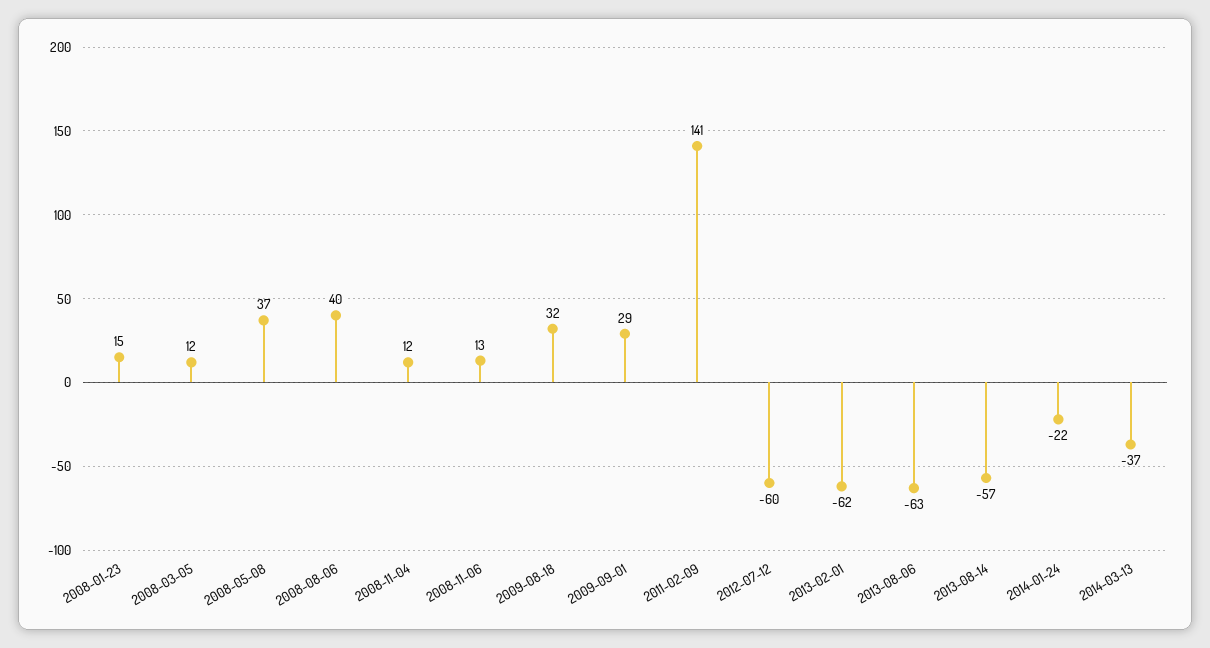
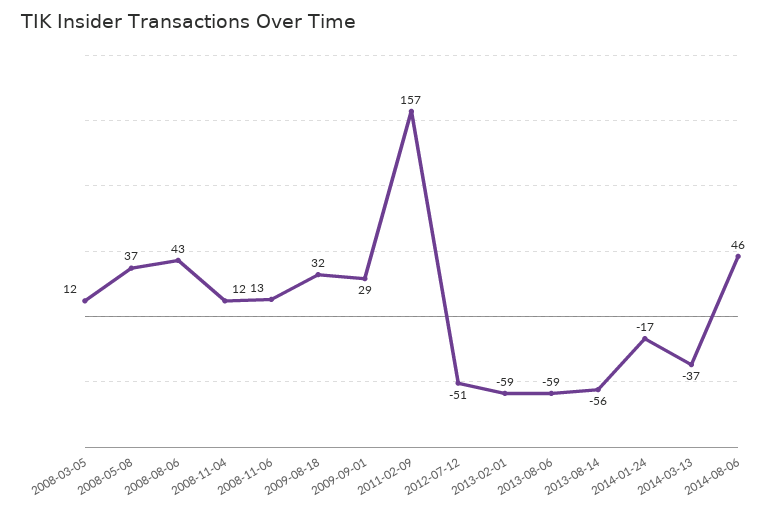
2008-01-23: 15 -> none
2008-08-06: 40 -> 43
2011-02-09: 141 -> 157
2012-07-12: -60 -> -51
2013-02-01: -62 -> -59
2013-08-06: -63 -> -59
2013-08-14: -57 -> -56
2014-01-24: -22 -> -17
2014-08-06: none -> 46

